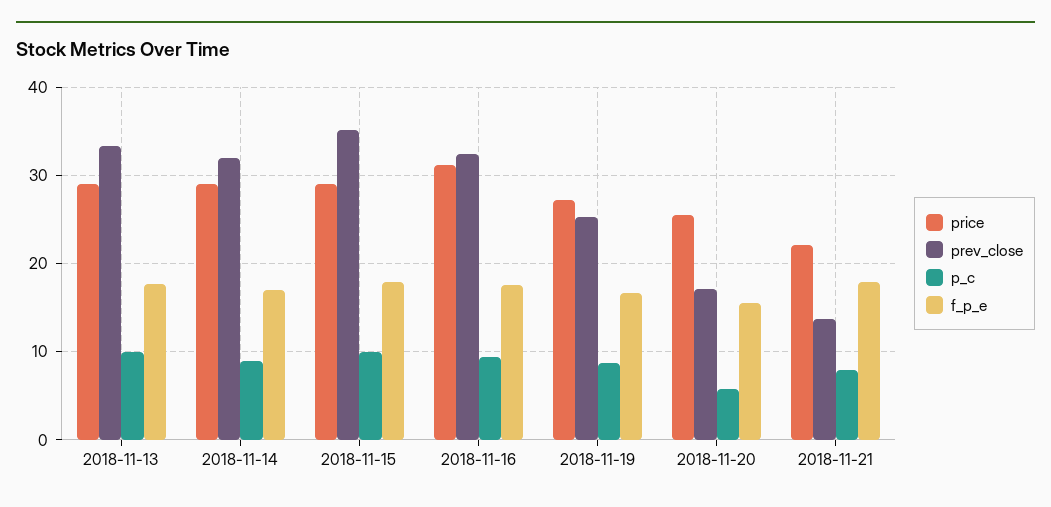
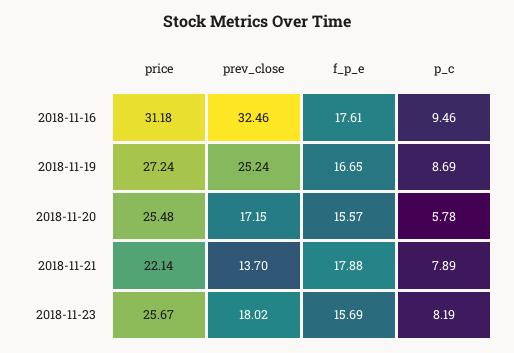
price, 2018-11-13: 29 -> none
prev_close, 2018-11-13: 33 -> none
p_c, 2018-11-13: 10 -> none
f_p_e, 2018-11-13: 18 -> none
price, 2018-11-14: 29 -> none
prev_close, 2018-11-14: 32 -> none
p_c, 2018-11-14: 9 -> none
f_p_e, 2018-11-14: 17 -> none
price, 2018-11-15: 29 -> none
prev_close, 2018-11-15: 35 -> none
p_c, 2018-11-15: 10 -> none
f_p_e, 2018-11-15: 18 -> none
price, 2018-11-23: none -> 25.67
prev_close, 2018-11-23: none -> 18.02
f_p_e, 2018-11-23: none -> 15.69
p_c, 2018-11-23: none -> 8.19

